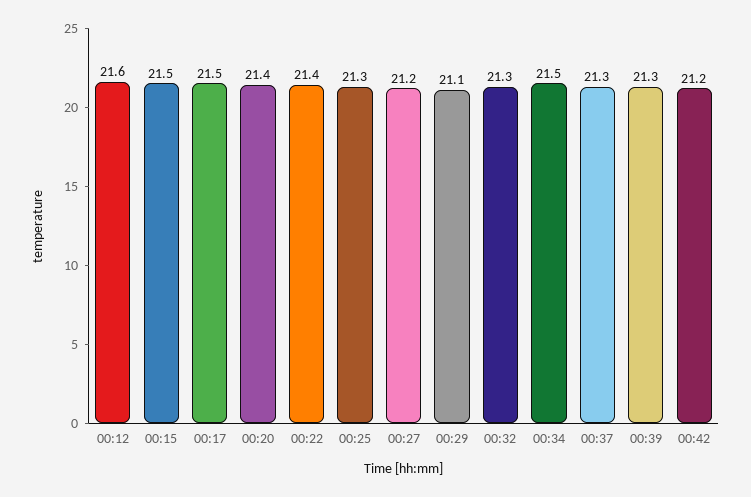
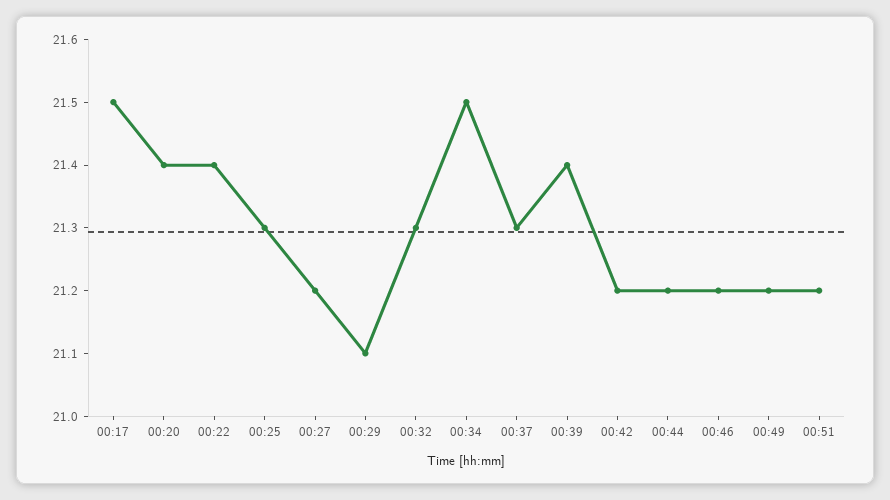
00:12: 21.6 -> none
00:15: 21.5 -> none
00:39: 21.3 -> 21.4
00:44: none -> 21.2
00:46: none -> 21.2
00:49: none -> 21.2
00:51: none -> 21.2

